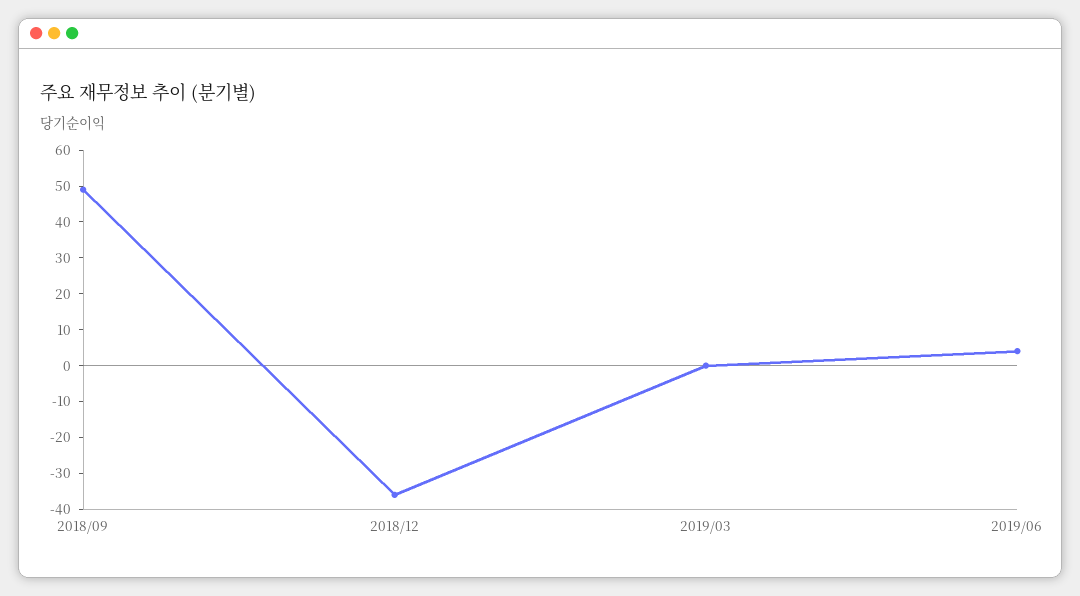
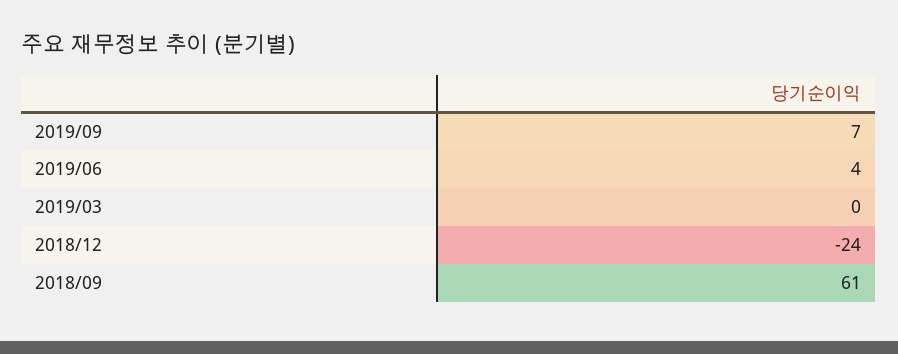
2018/09: 50 -> 61
2018/12: -35 -> -24
2019/09: none -> 7

